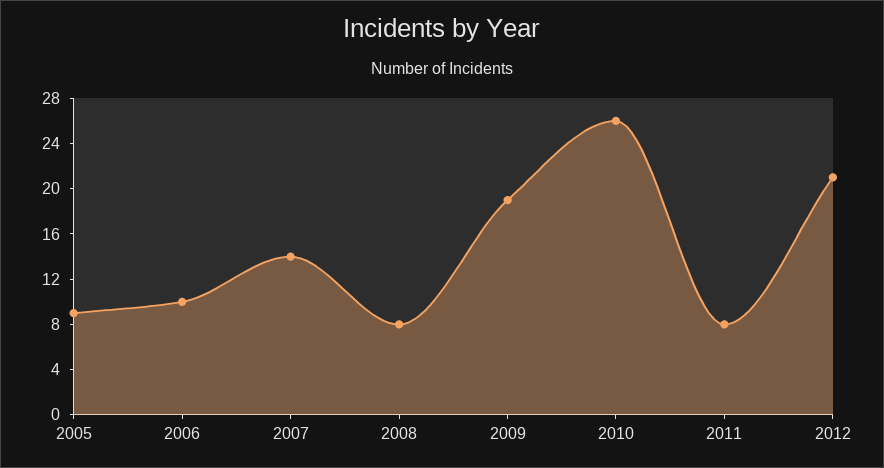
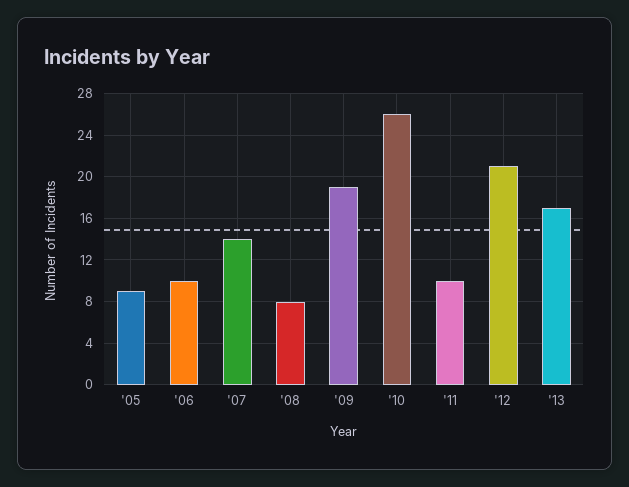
2011: 8 -> 10
'13: none -> 17

